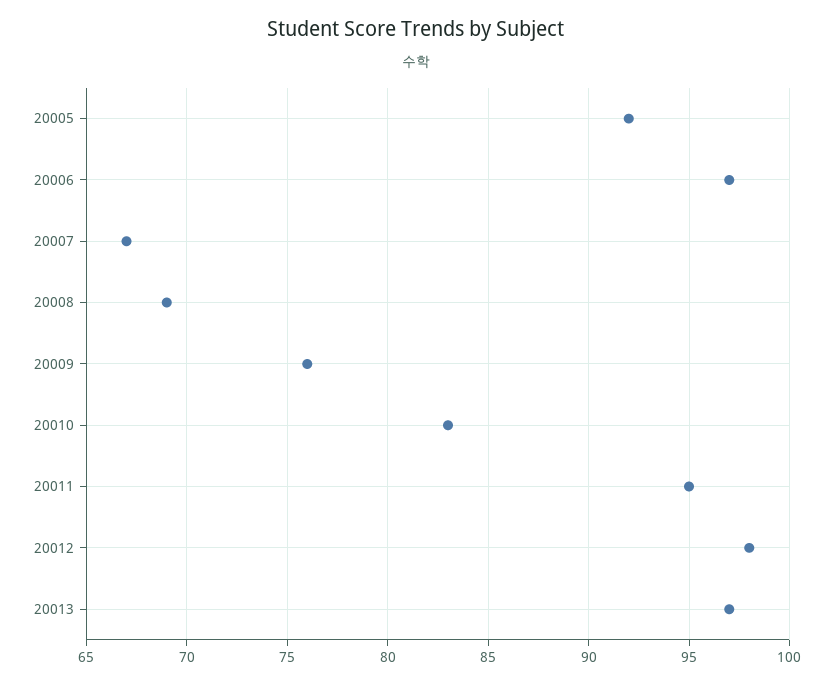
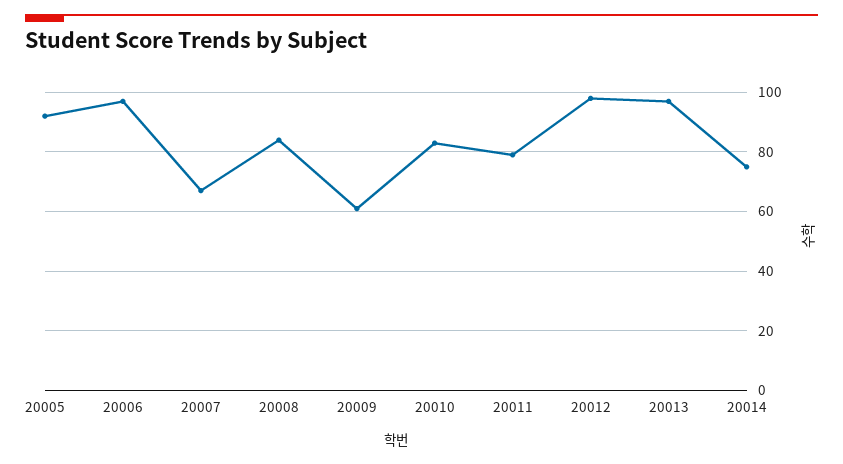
20008: 69 -> 85
20009: 76 -> 60
20011: 95 -> 80
20014: none -> 75

